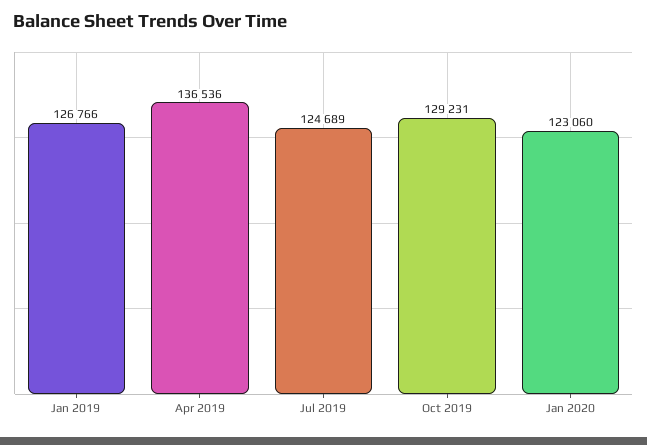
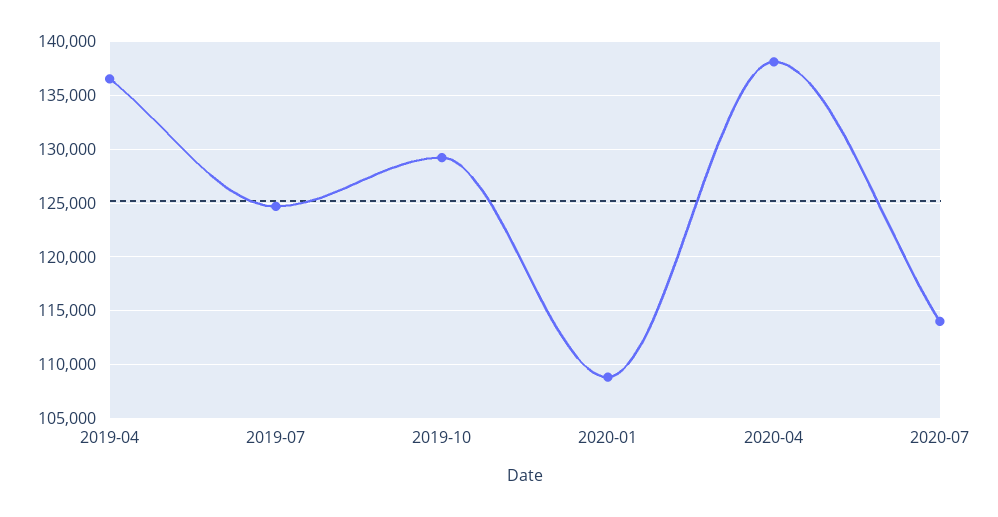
Jan 2019: 126766 -> none
Jan 2020: 123060 -> 109000
2020-04: none -> 138000
2020-07: none -> 114000

